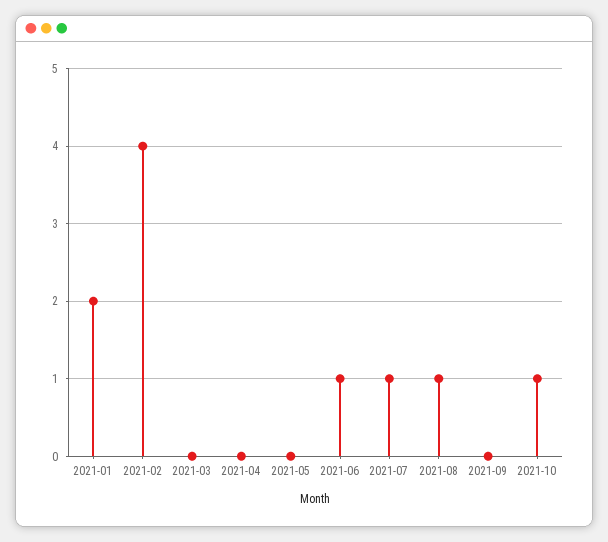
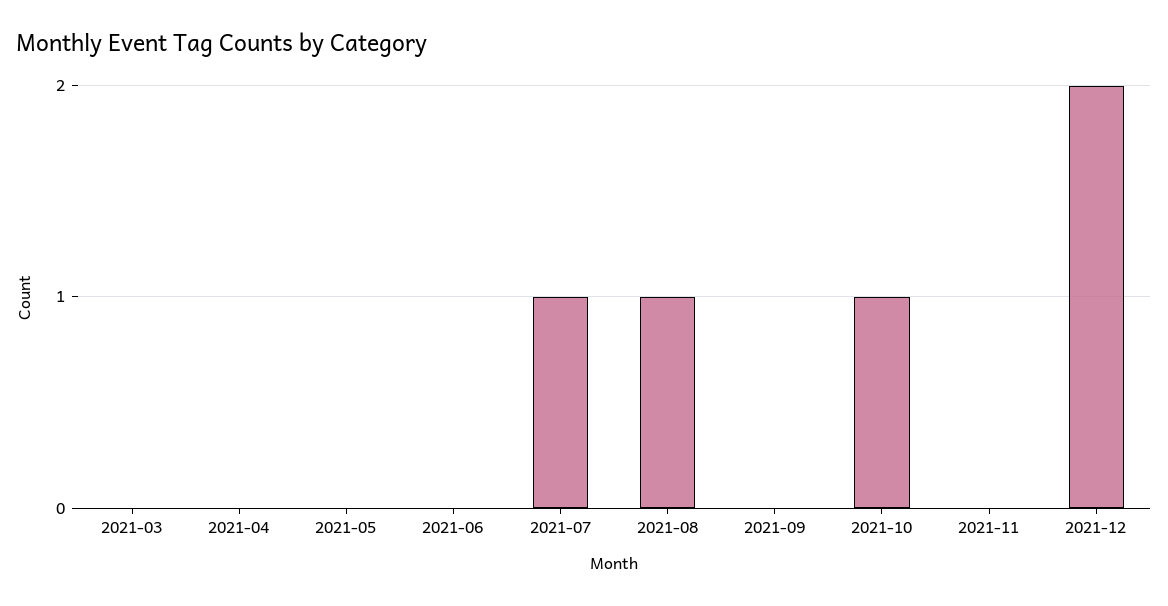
2021-01: 2 -> none
2021-02: 4 -> none
2021-06: 1 -> 0
2021-11: none -> 0
2021-12: none -> 2

